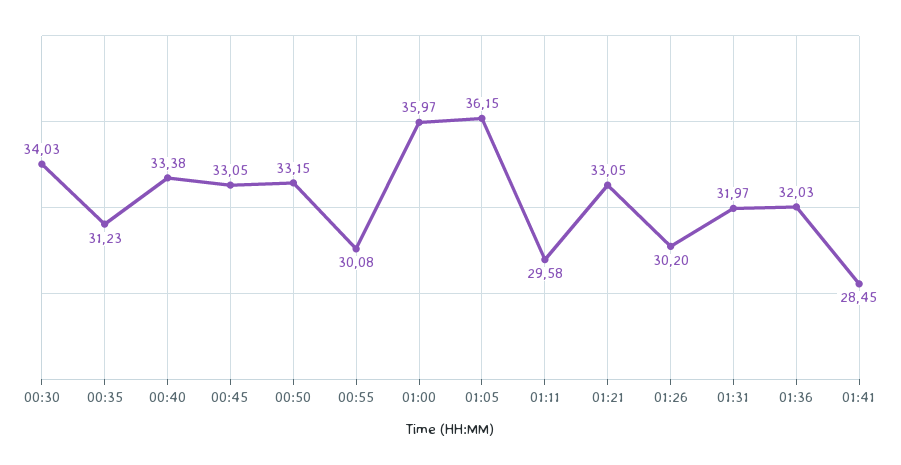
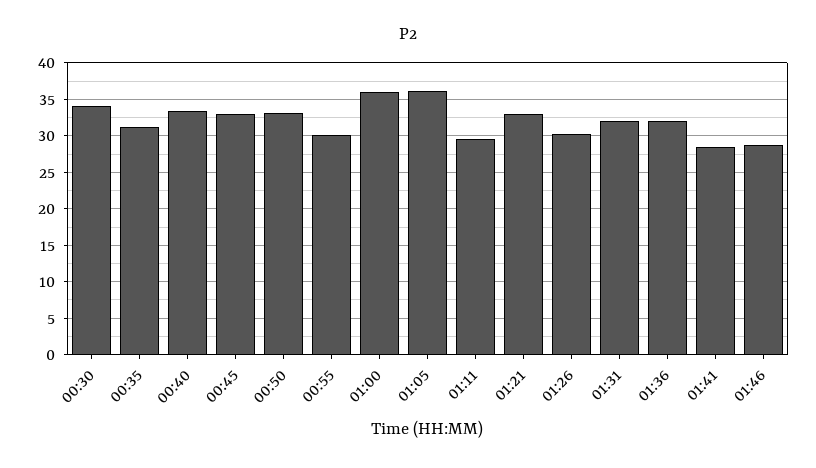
01:46: none -> 29

